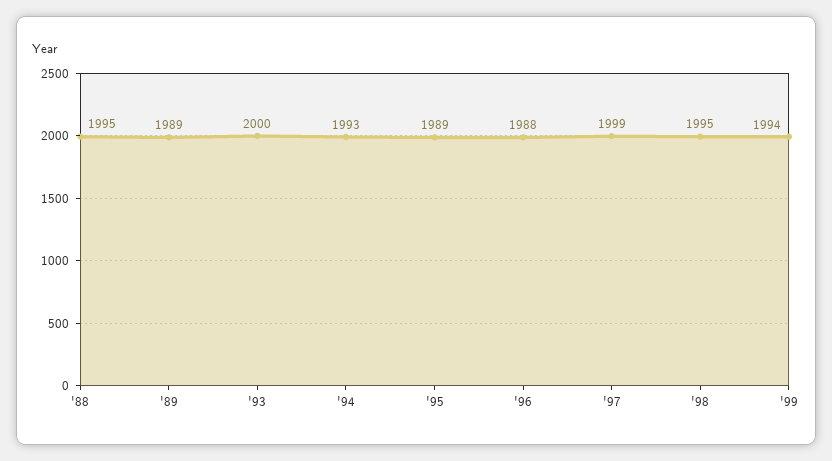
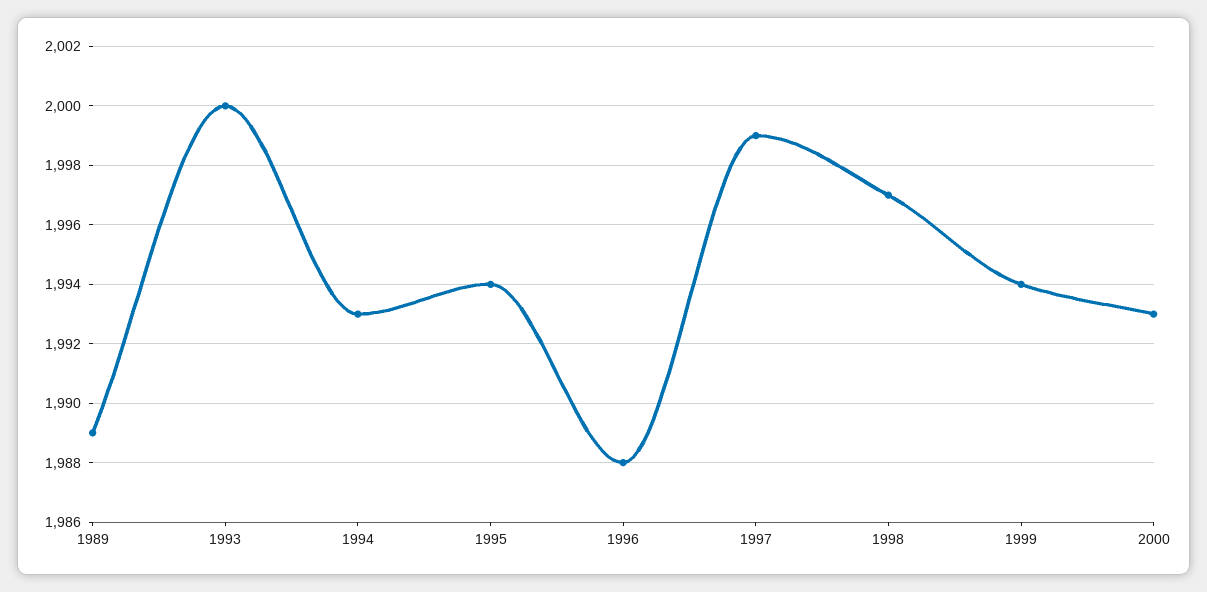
'88: 1995 -> none
'95: 1989 -> 1994
'98: 1995 -> 1997
2000: none -> 1993

